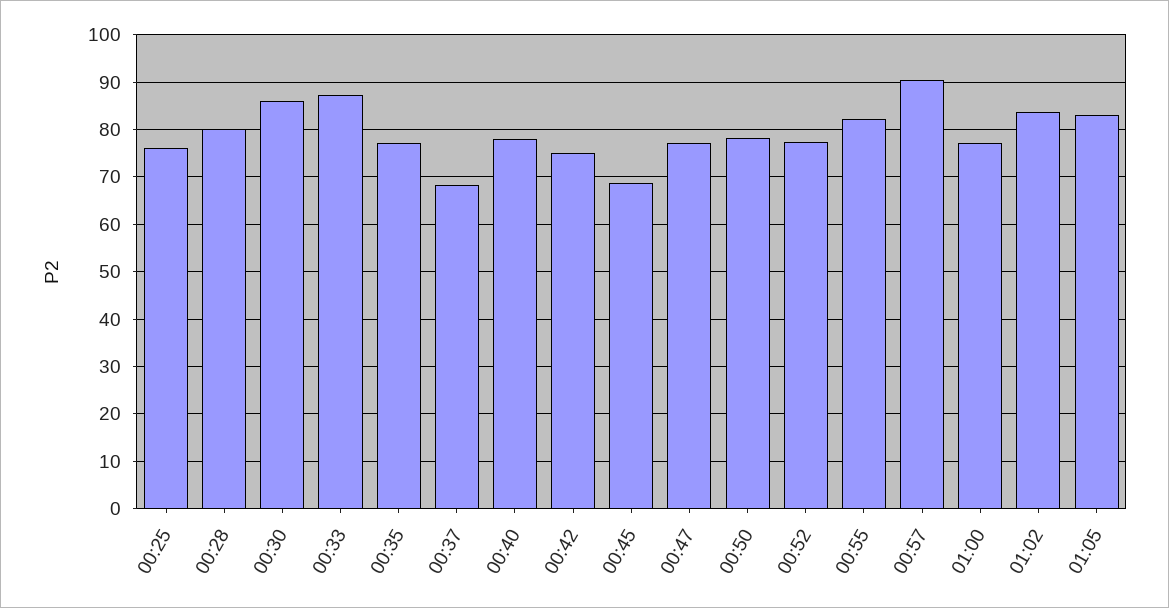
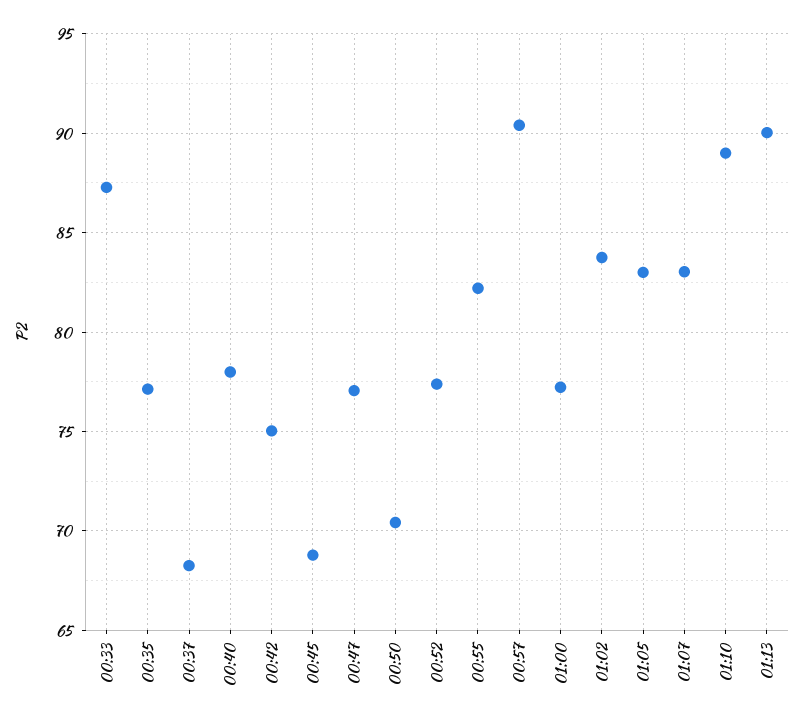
00:25: 76 -> none
00:28: 80 -> none
00:30: 86 -> none
00:50: 78 -> 70.5
01:07: none -> 83
01:10: none -> 89
01:13: none -> 90

